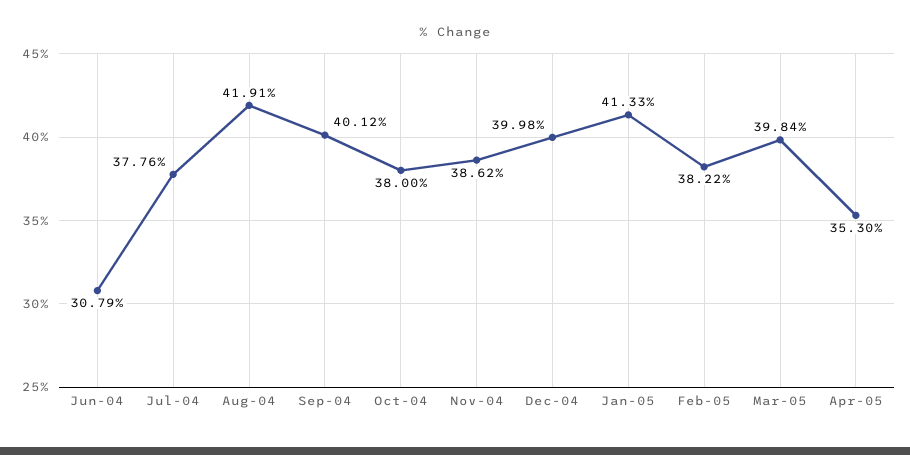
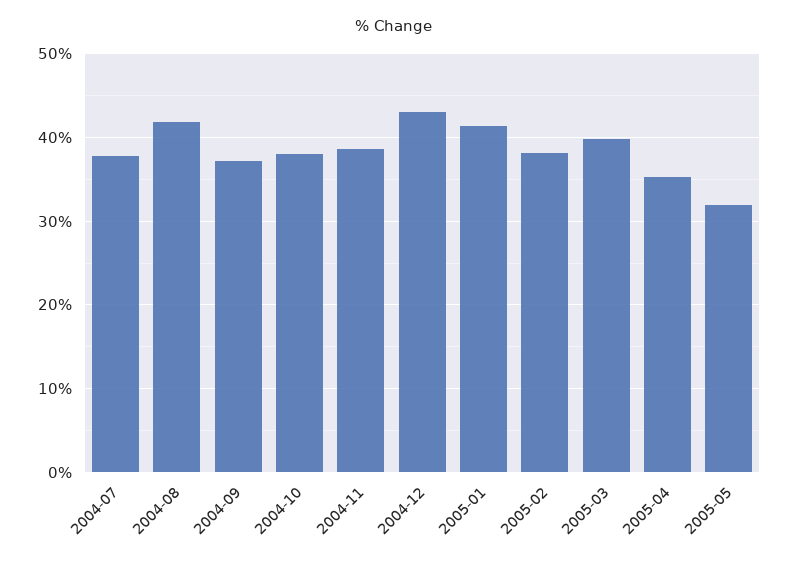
Jun-04: 30.79 -> none
Sep-04: 40.12 -> 37
Dec-04: 39.98 -> 43
2005-05: none -> 32

